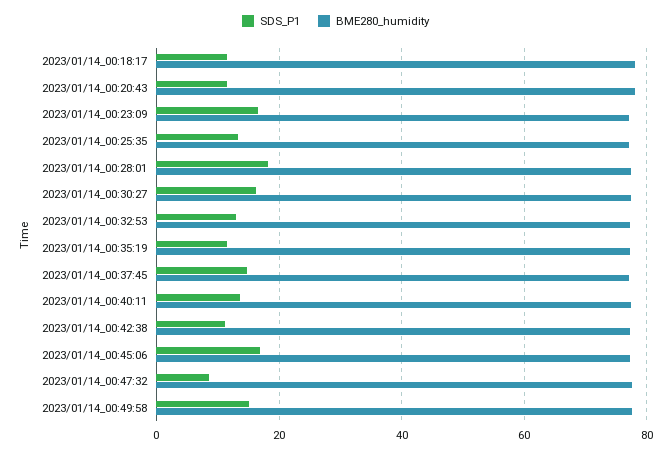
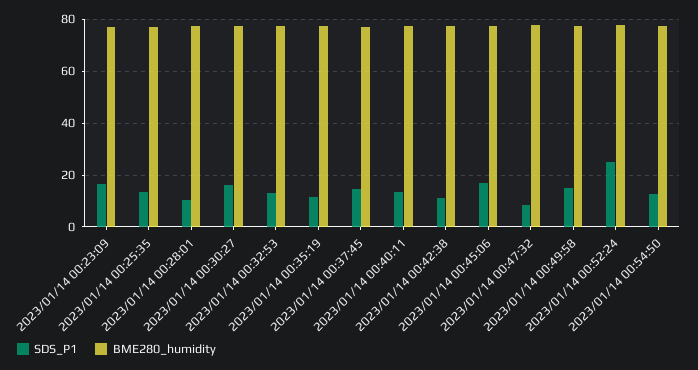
SDS_P1, 2023/01/14_00:18:17: 12 -> none
BME280_humidity, 2023/01/14_00:18:17: 78 -> none
SDS_P1, 2023/01/14_00:20:43: 12 -> none
BME280_humidity, 2023/01/14_00:20:43: 78 -> none
SDS_P1, 2023/01/14_00:28:01: 18 -> 10
SDS_P1, 2023/01/14 00:52:24: none -> 25
BME280_humidity, 2023/01/14 00:52:24: none -> 77.5
SDS_P1, 2023/01/14 00:54:50: none -> 12.5
BME280_humidity, 2023/01/14 00:54:50: none -> 77.5

